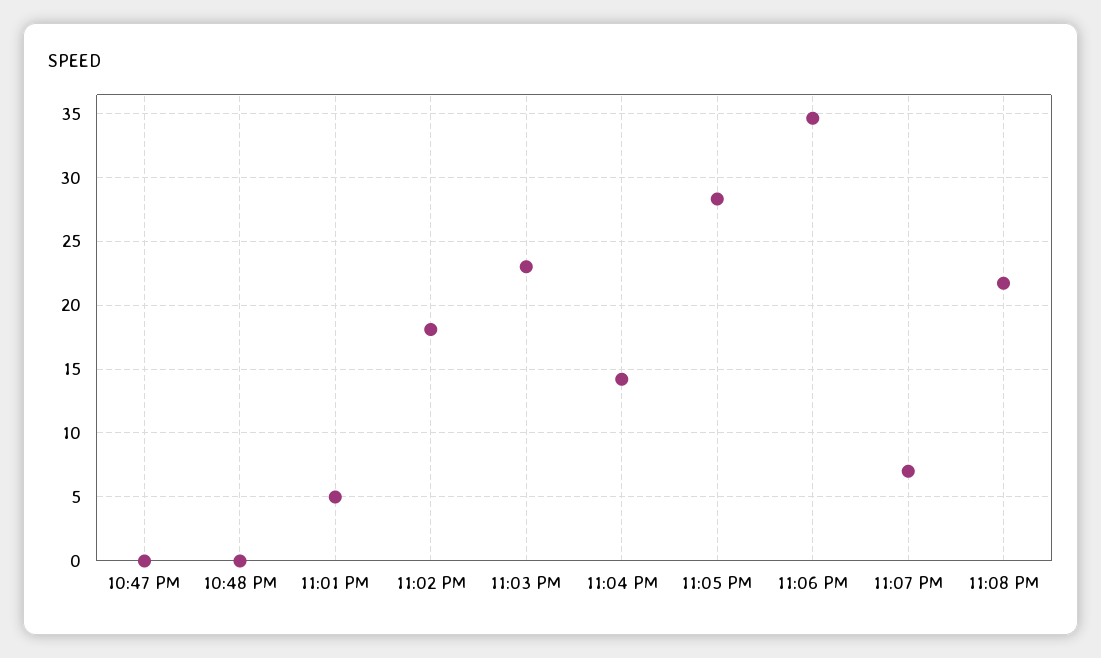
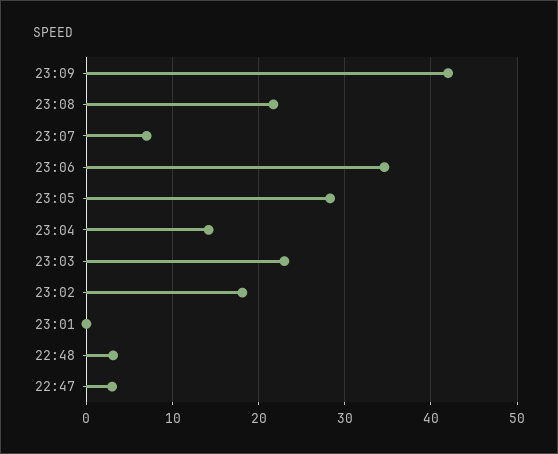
10:47 PM: 0 -> 3
10:48 PM: 0 -> 3
11:01 PM: 5 -> 0
23:09: none -> 42

